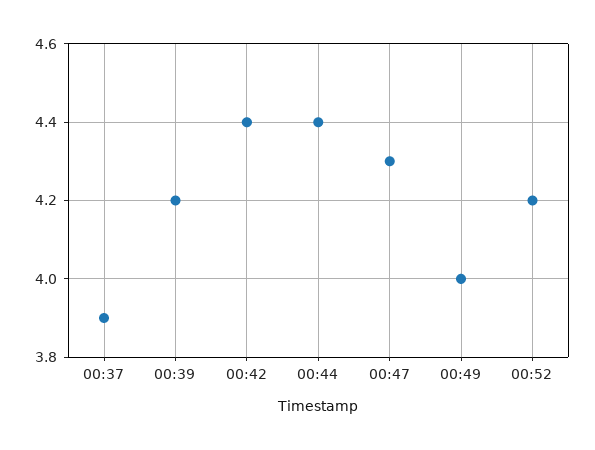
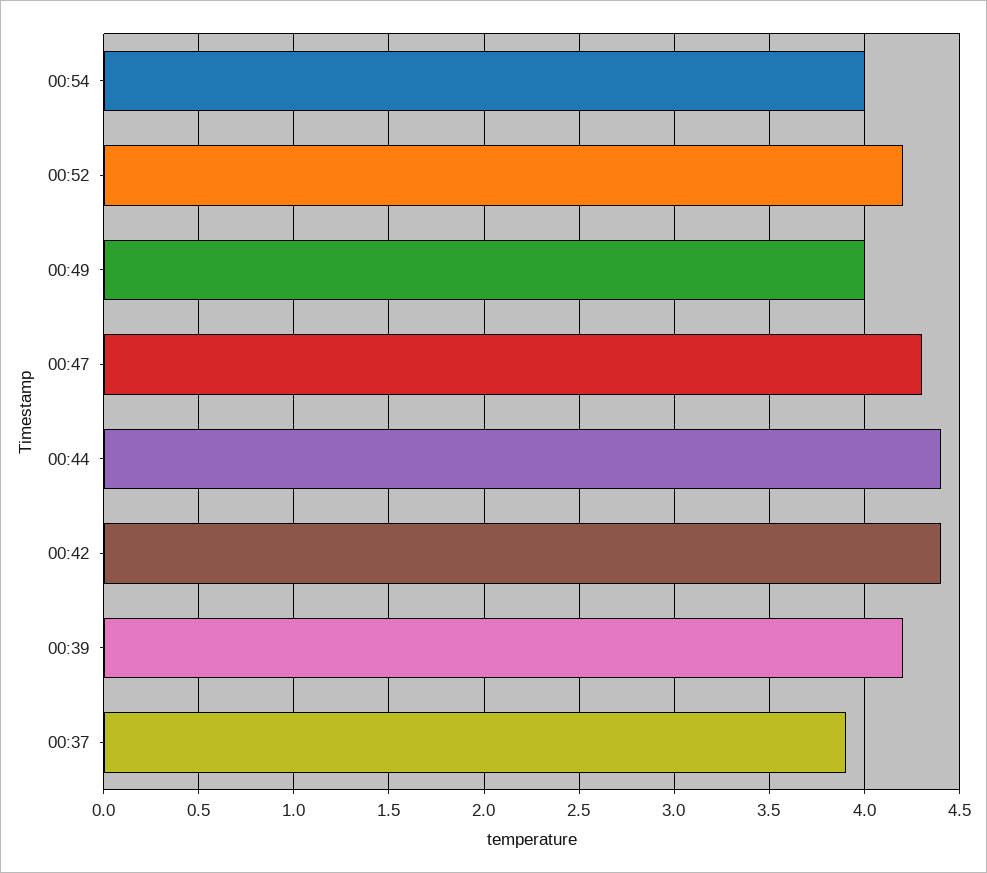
00:54: none -> 4

